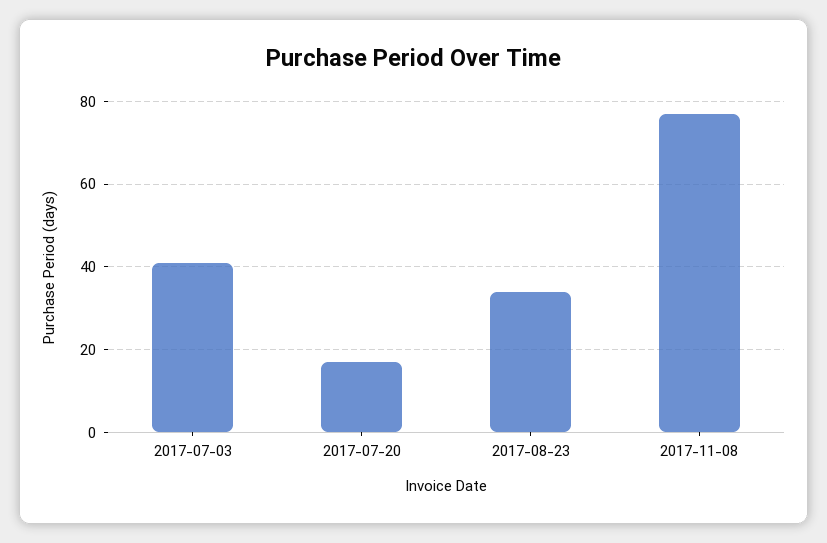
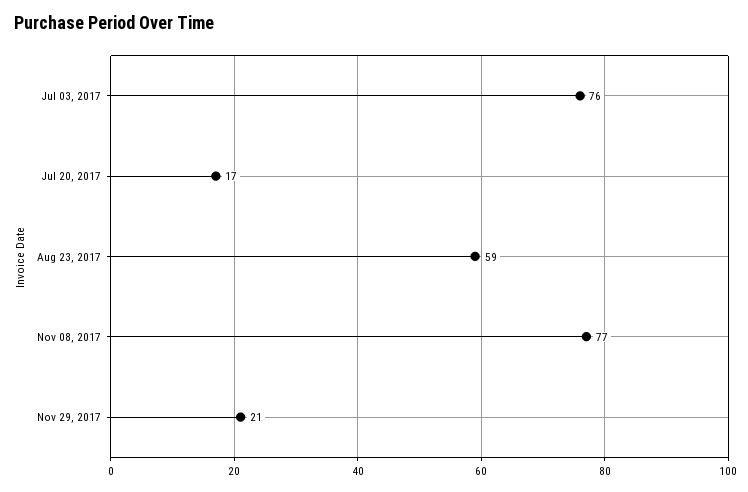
2017-07-03: 40 -> 76
2017-08-23: 35 -> 59
Nov 29, 2017: none -> 21

